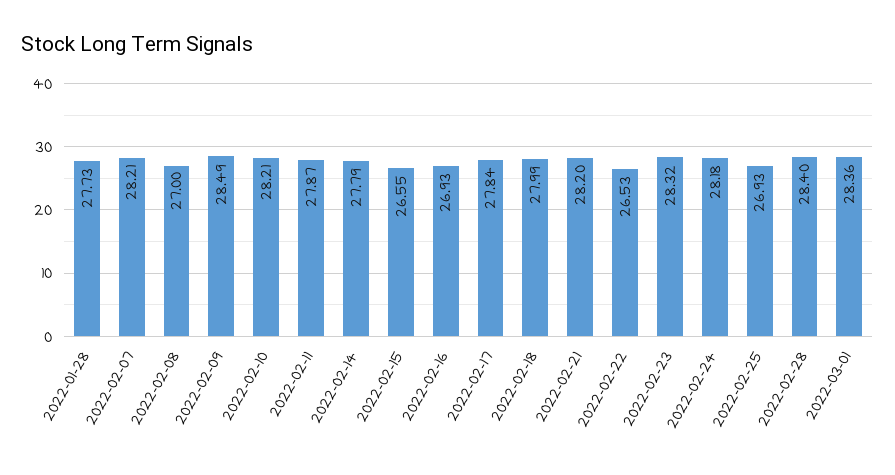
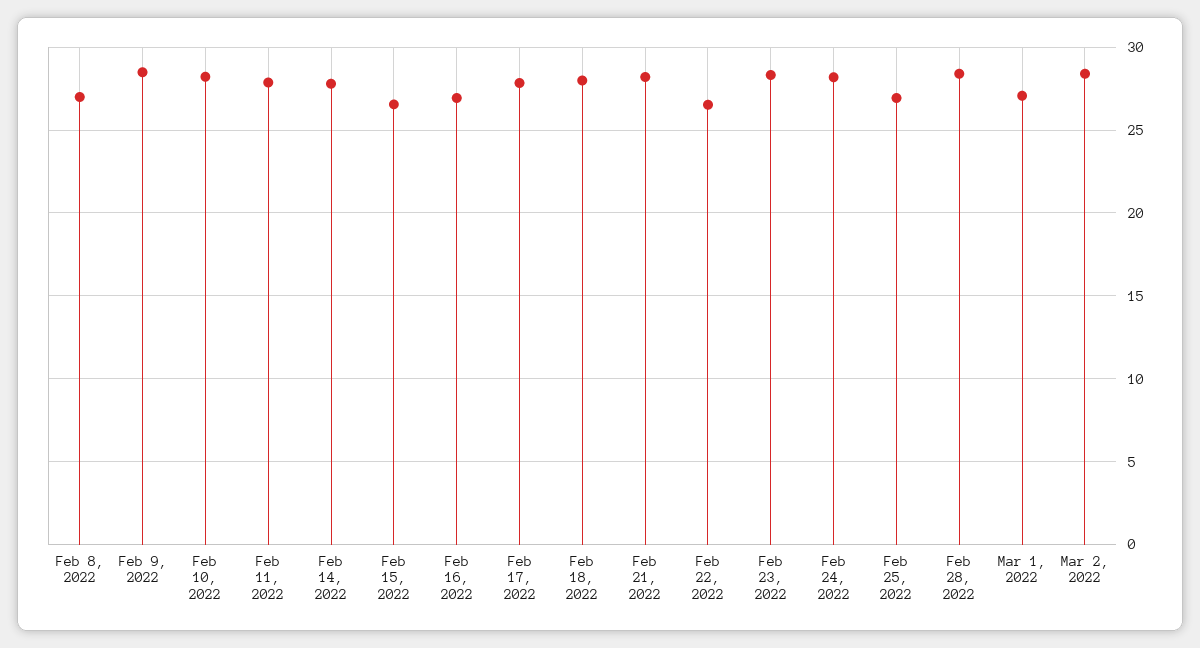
2022-01-28: 27.73 -> none
2022-02-07: 28.21 -> none
2022-03-01: 28.36 -> 27
Mar 2, 2022: none -> 28.5

